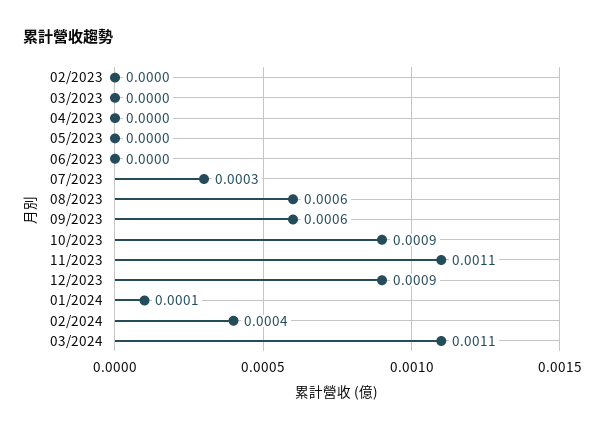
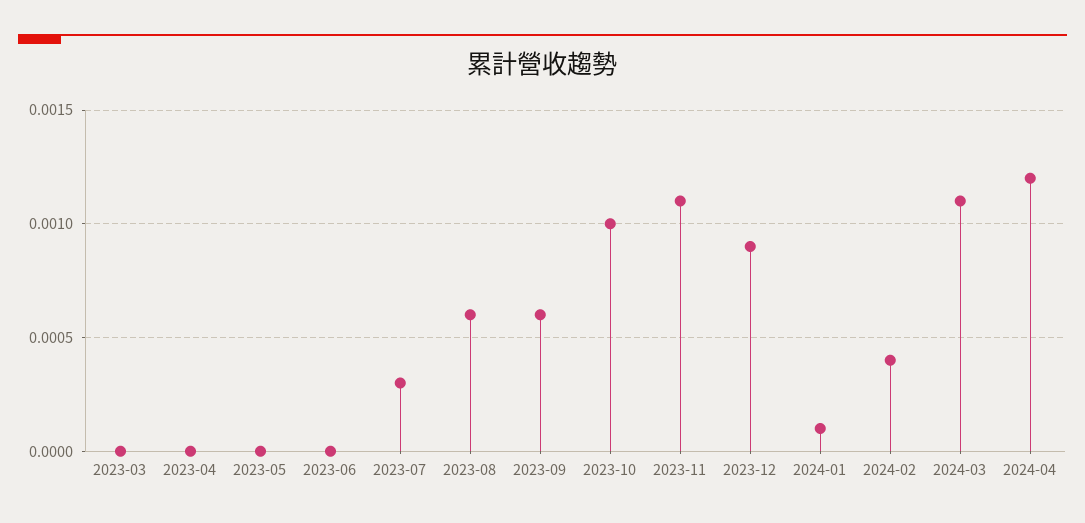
02/2023: 0 -> none
10/2023: 0.0009 -> 0.001
2024-04: none -> 0.0012

